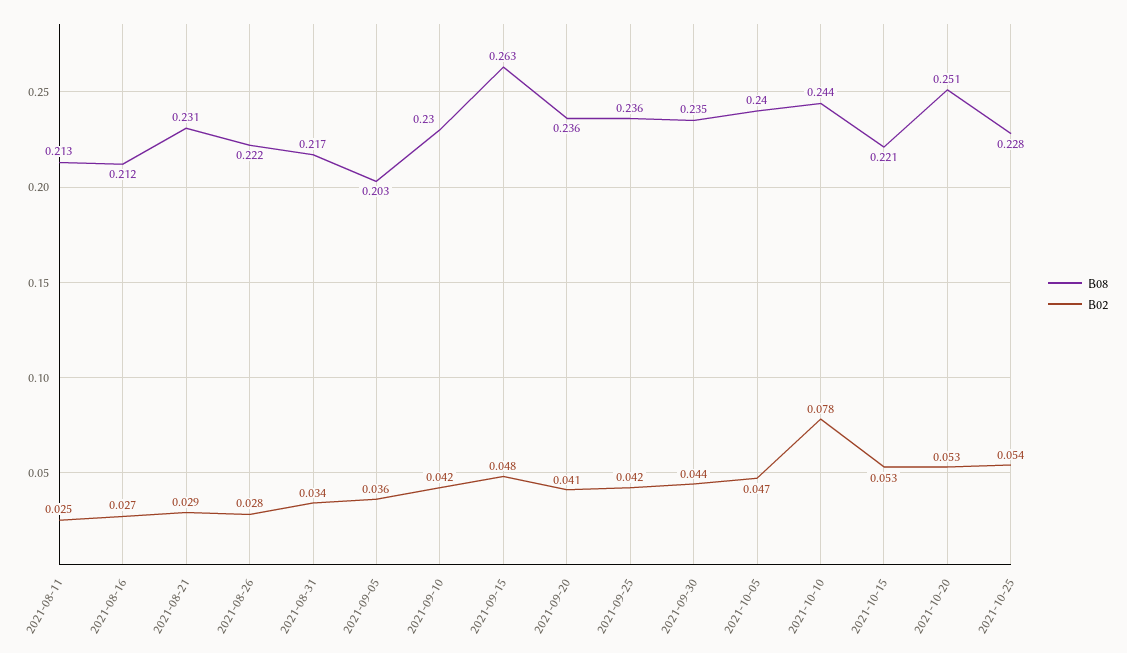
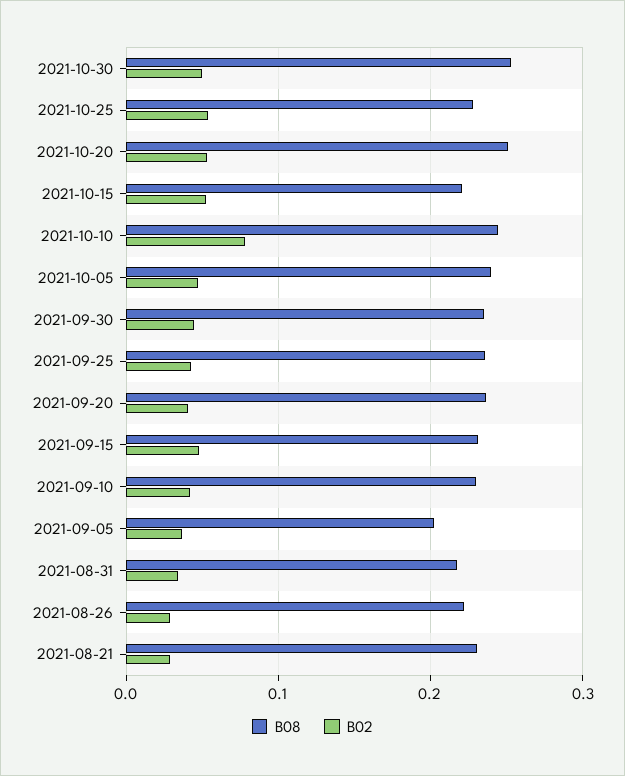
B08, 2021-08-11: 0.213 -> none
B02, 2021-08-11: 0.025 -> none
B08, 2021-08-16: 0.212 -> none
B02, 2021-08-16: 0.027 -> none
B08, 2021-09-15: 0.263 -> 0.23
B08, 2021-10-30: none -> 0.25
B02, 2021-10-30: none -> 0.05

